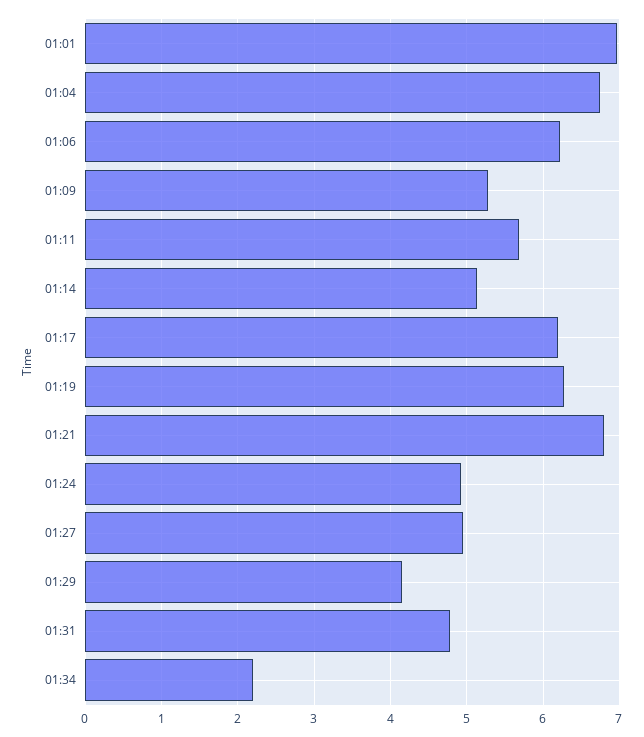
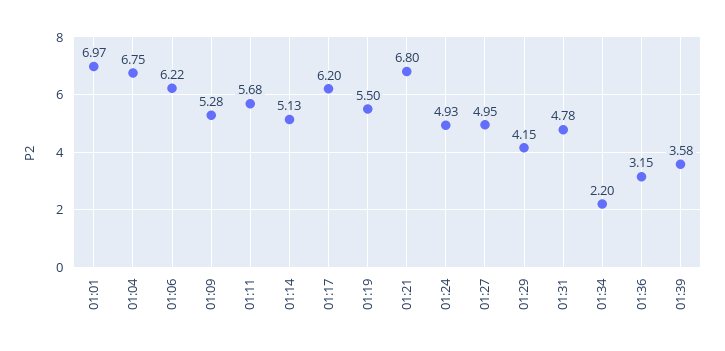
01:19: 6.3 -> 5.5
01:36: none -> 3.15
01:39: none -> 3.58

